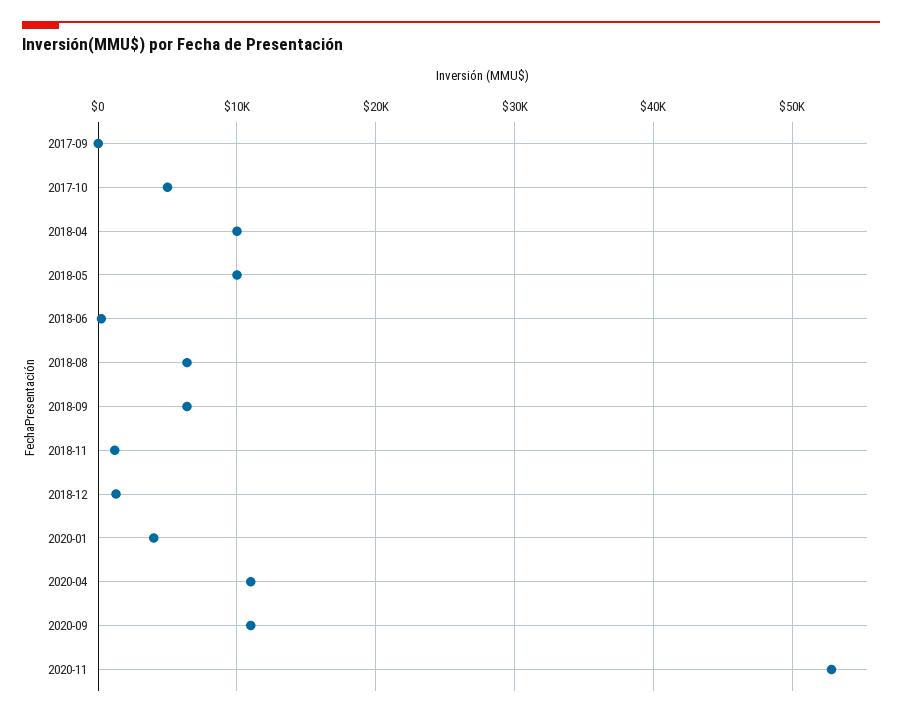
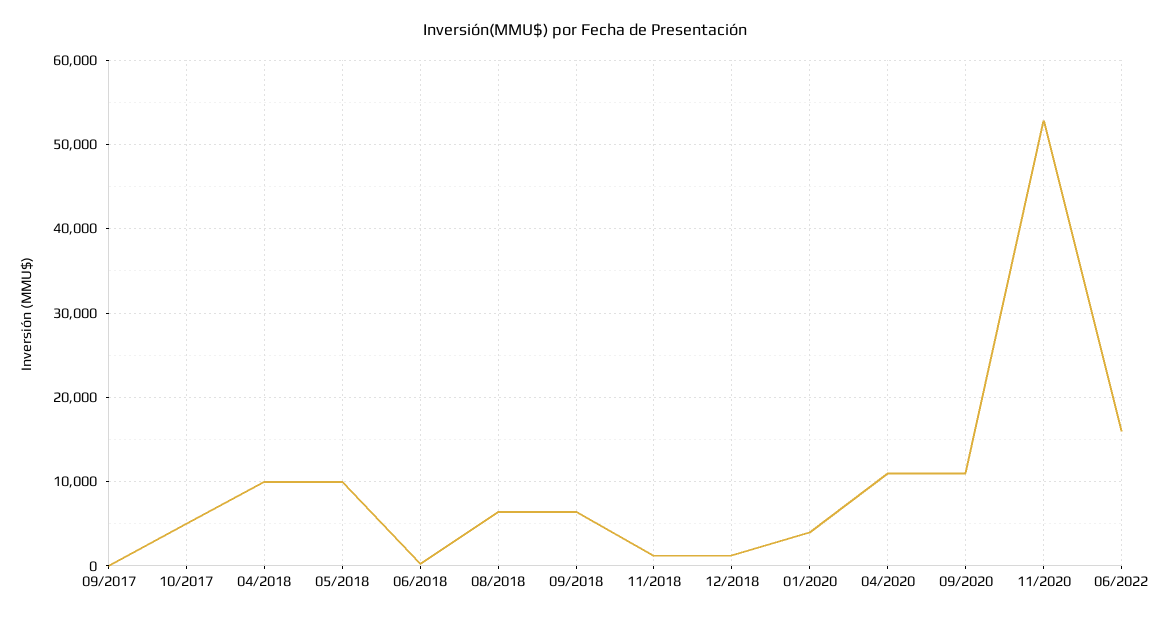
06/2022: none -> 16000

